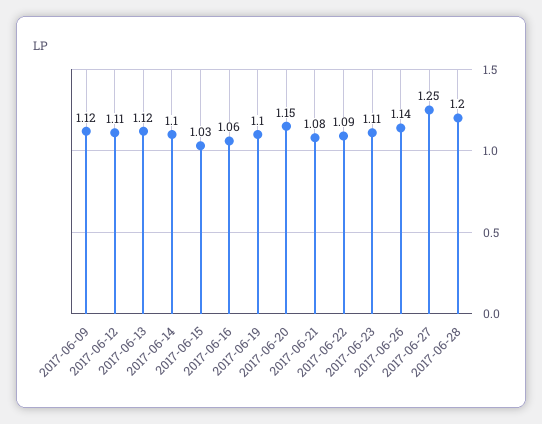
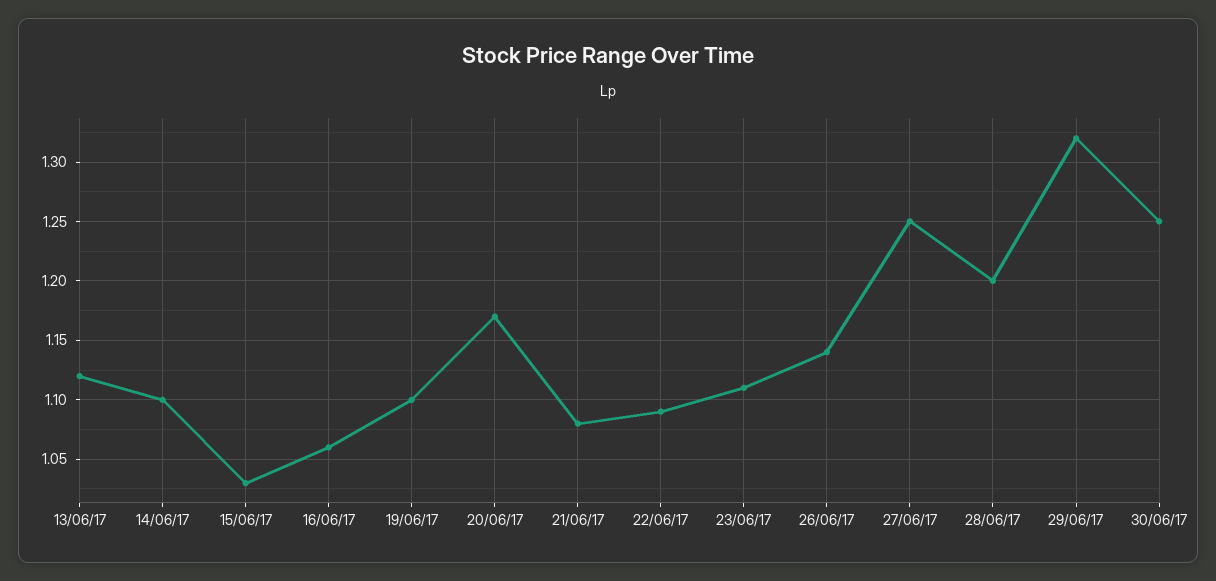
2017-06-09: 1.12 -> none
2017-06-12: 1.11 -> none
2017-06-20: 1.15 -> 1.17
29/06/17: none -> 1.32
30/06/17: none -> 1.25

